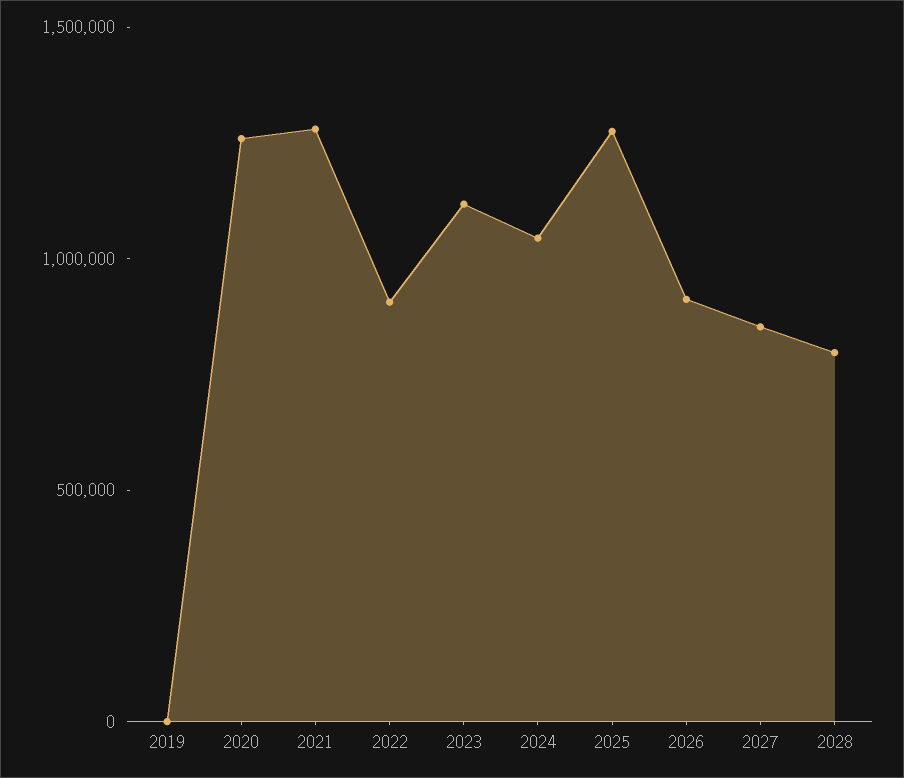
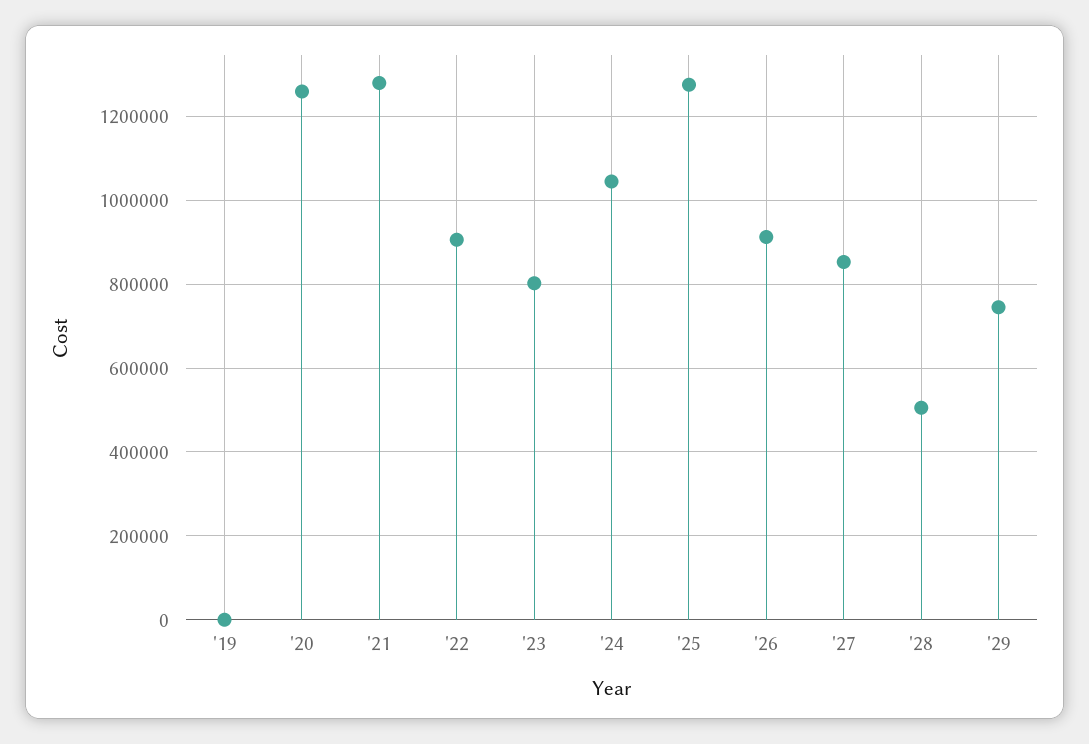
2023: 1100000 -> 800000
2028: 800000 -> 500000
'29: none -> 740000

